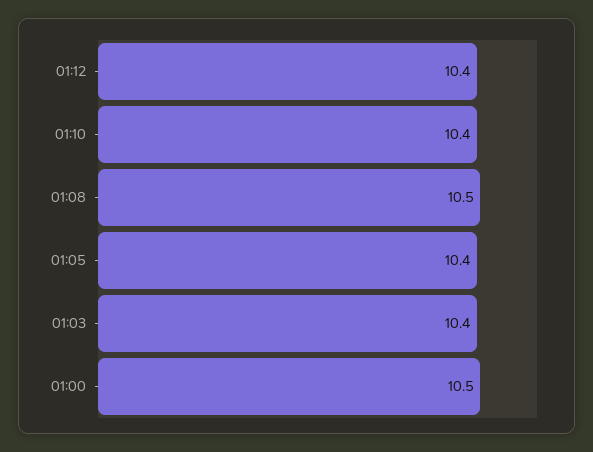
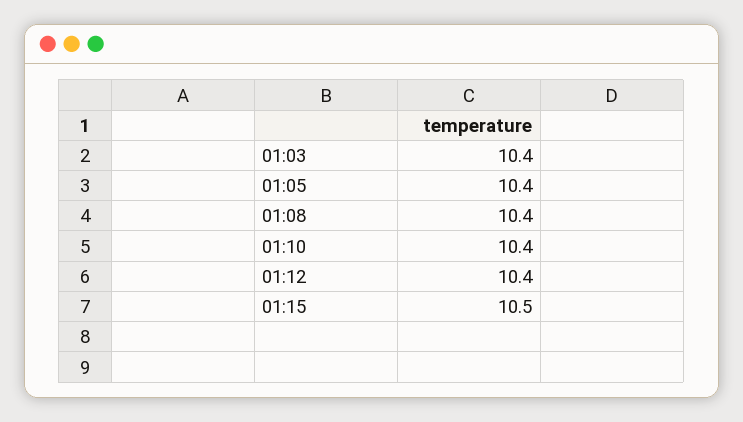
01:08: 10.5 -> 10.4
01:00: 10.5 -> none
01:15: none -> 10.5

